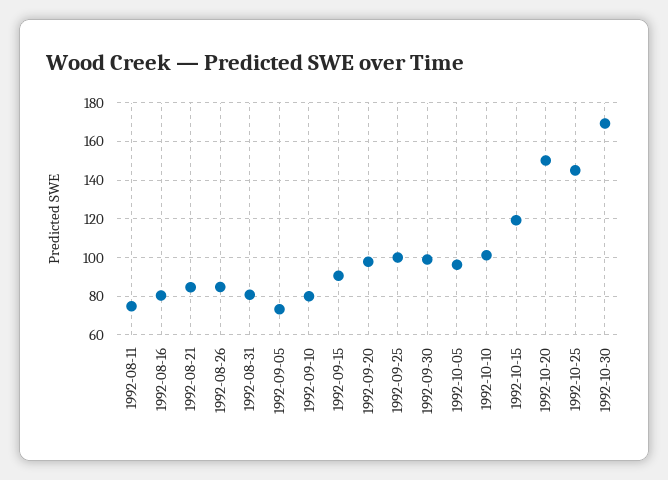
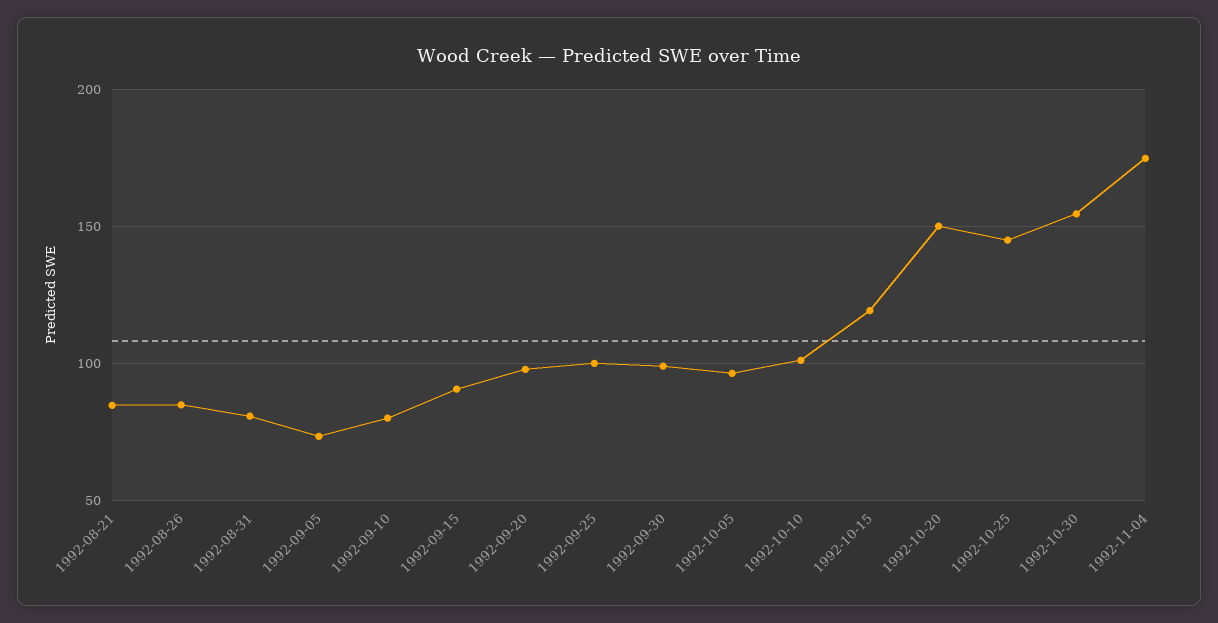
1992-08-11: 75 -> none
1992-08-16: 80 -> none
1992-10-30: 170 -> 155
1992-11-04: none -> 175

